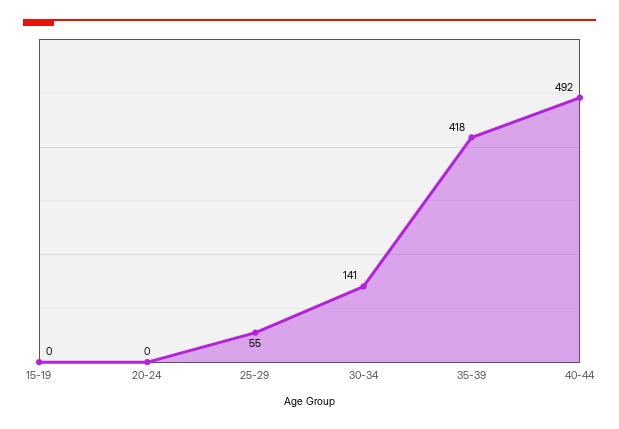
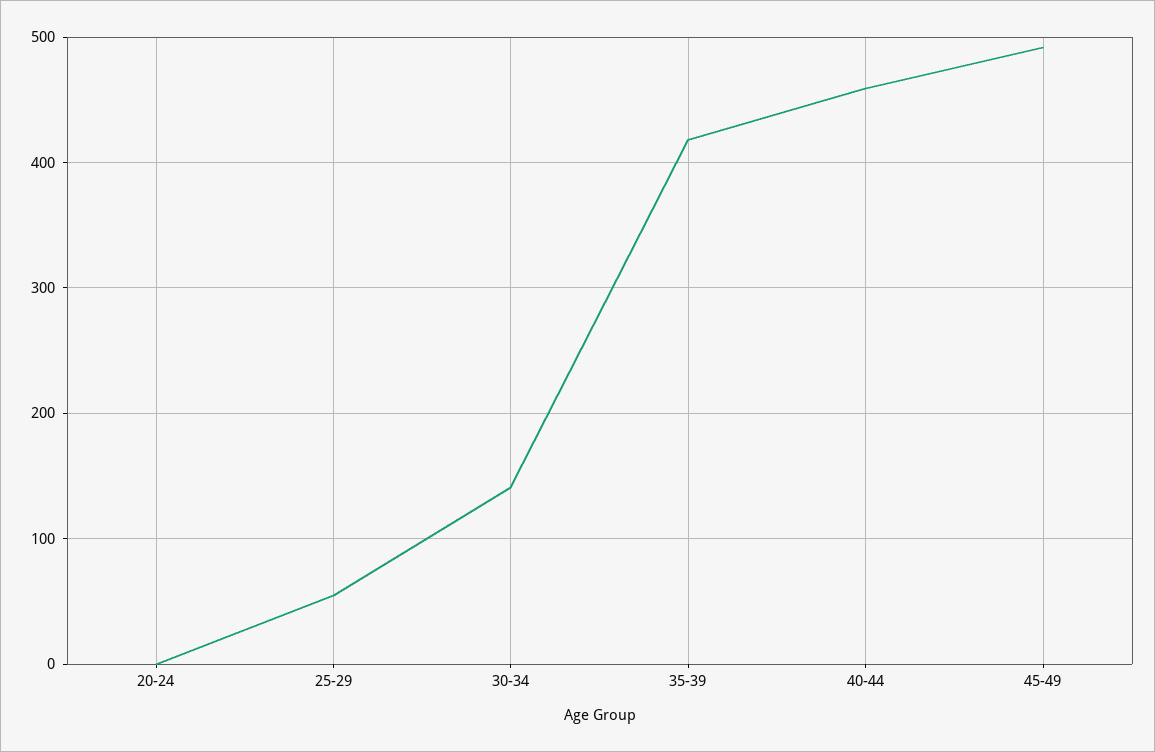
15-19: 0 -> none
40-44: 492 -> 460
45-49: none -> 490

